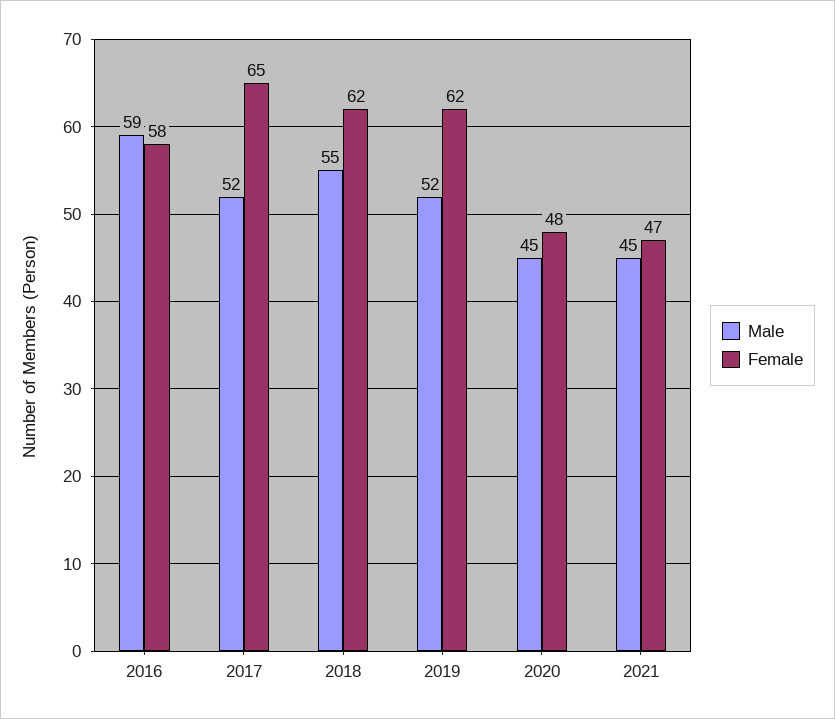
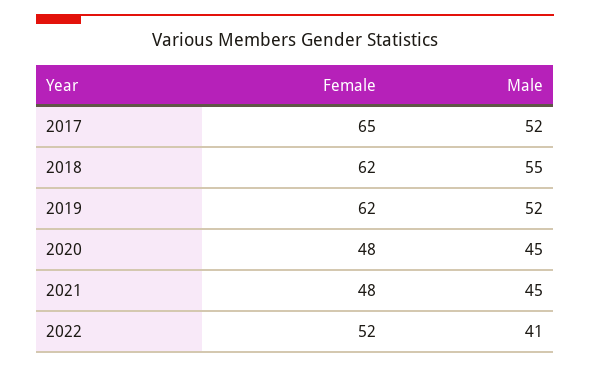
Male, 2016: 59 -> none
Female, 2016: 58 -> none
Female, 2021: 47 -> 48
Female, 2022: none -> 52
Male, 2022: none -> 41

